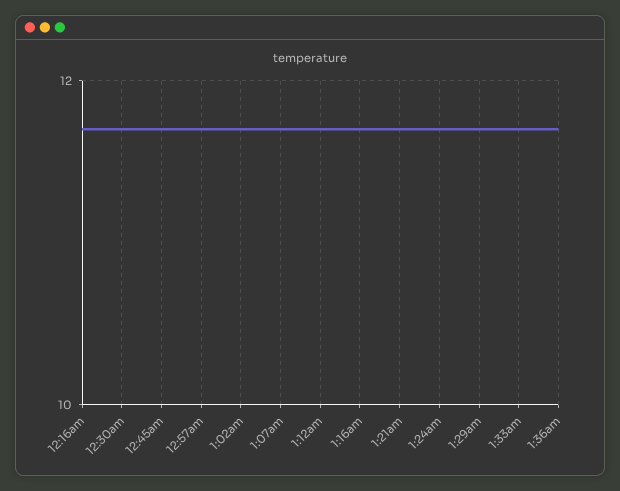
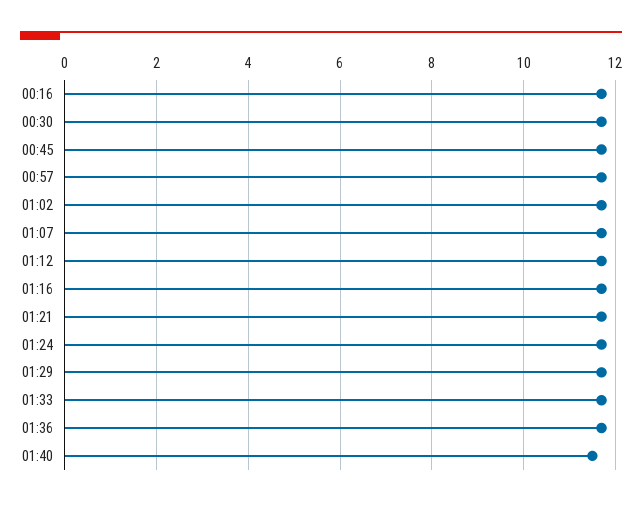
01:40: none -> 11.5

